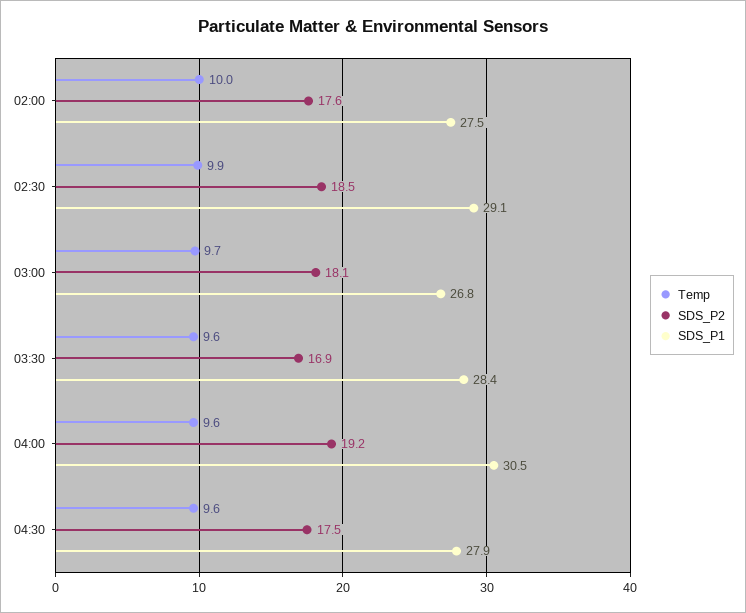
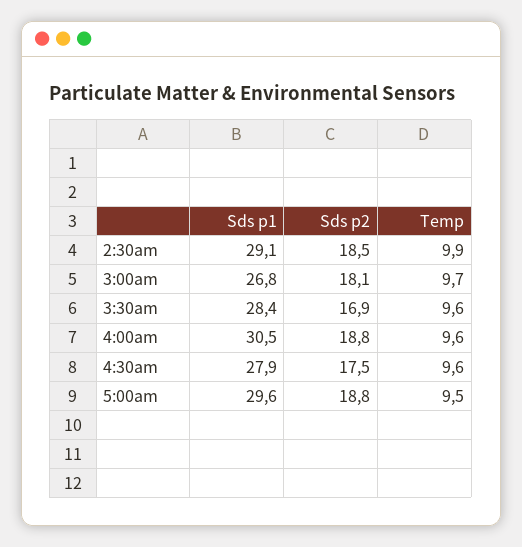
Temp, 02:00: 10 -> none
SDS_P2, 02:00: 17.6 -> none
SDS_P1, 02:00: 27.5 -> none
SDS_P2, 04:00: 19.2 -> 18.8
SDS_P1, 5:00am: none -> 29.6
SDS_P2, 5:00am: none -> 18.8
Temp, 5:00am: none -> 9.5

